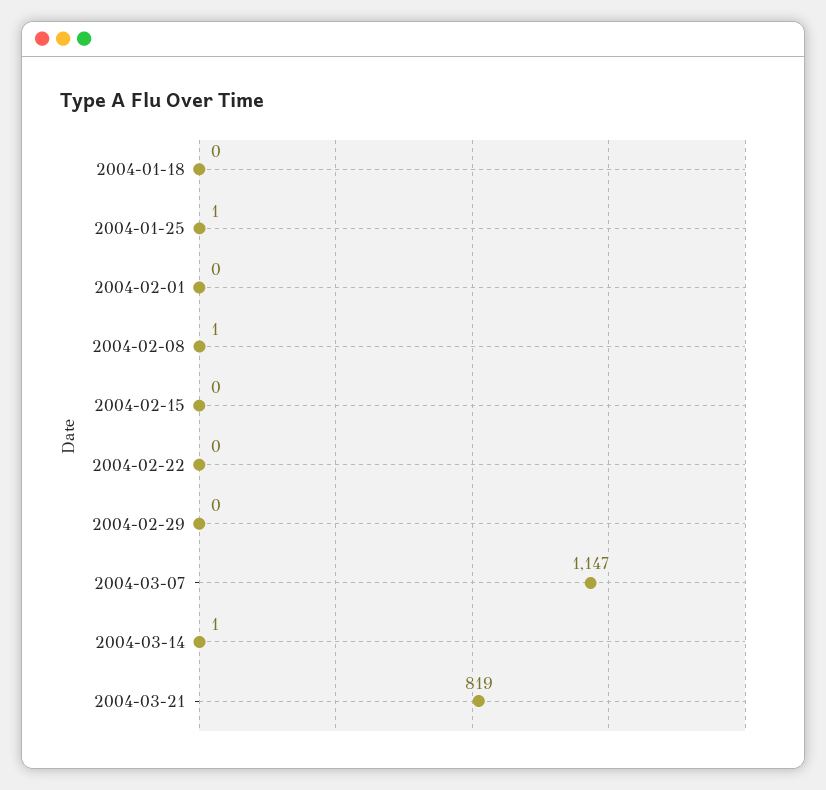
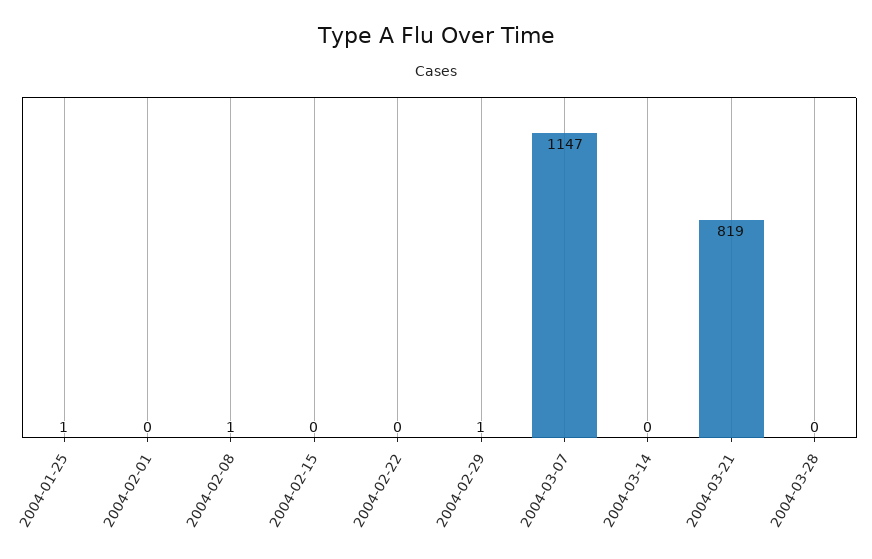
2004-01-18: 0 -> none
2004-02-29: 0 -> 1
2004-03-14: 1 -> 0
2004-03-28: none -> 0

